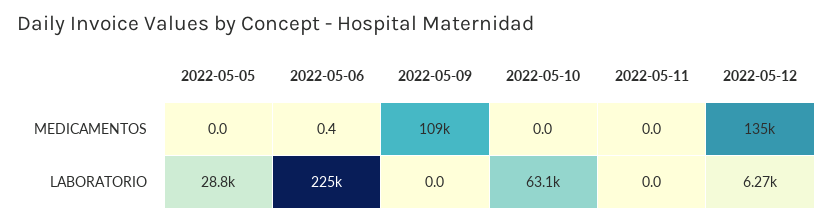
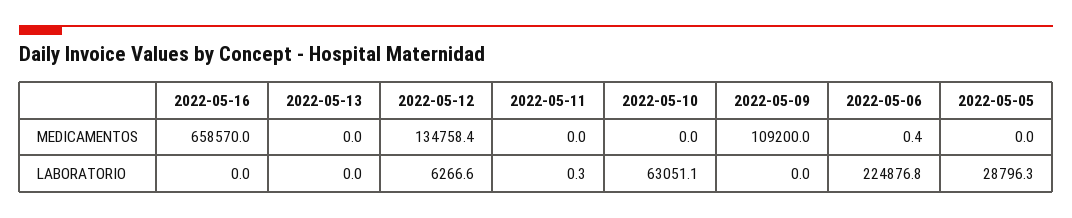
2022-05-11, LABORATORIO: 0 -> 0.3
2022-05-16, MEDICAMENTOS: none -> 658570
2022-05-13, MEDICAMENTOS: none -> 0
2022-05-16, LABORATORIO: none -> 0
2022-05-13, LABORATORIO: none -> 0

